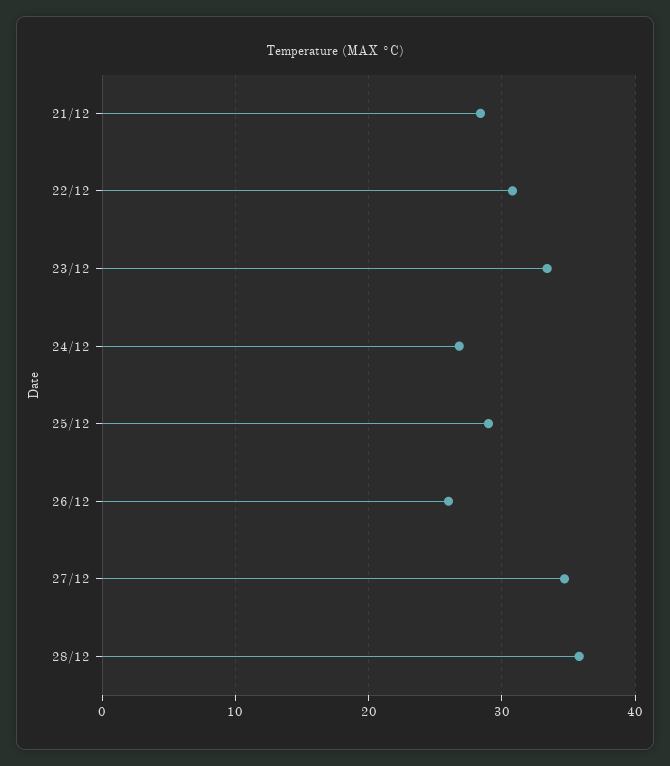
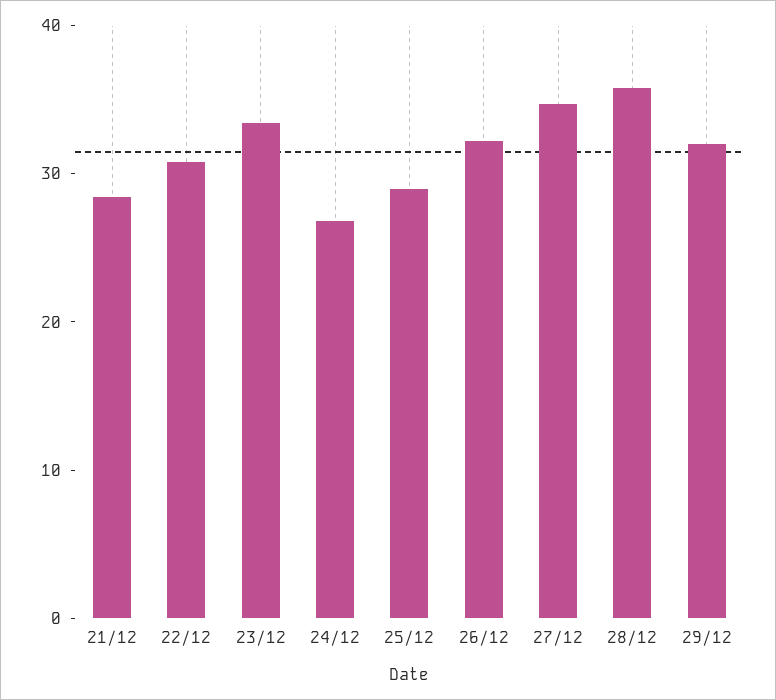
26/12: 26 -> 32
29/12: none -> 32

